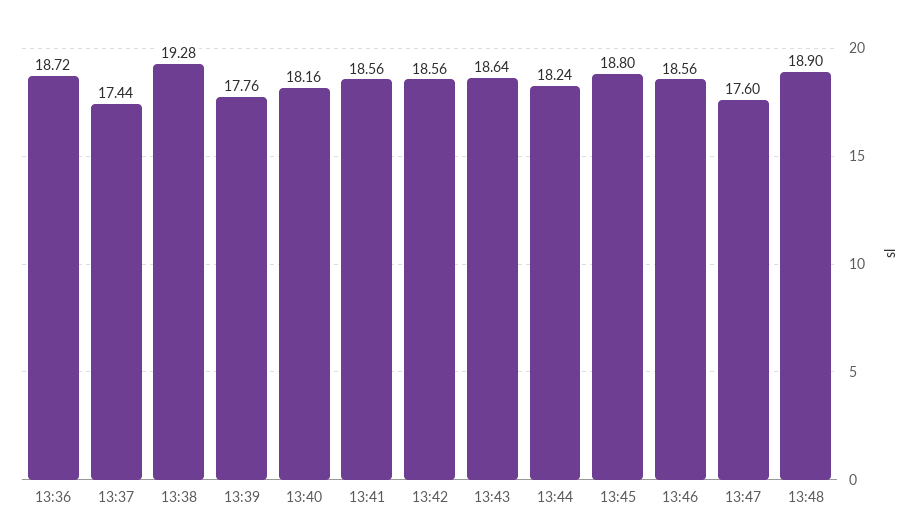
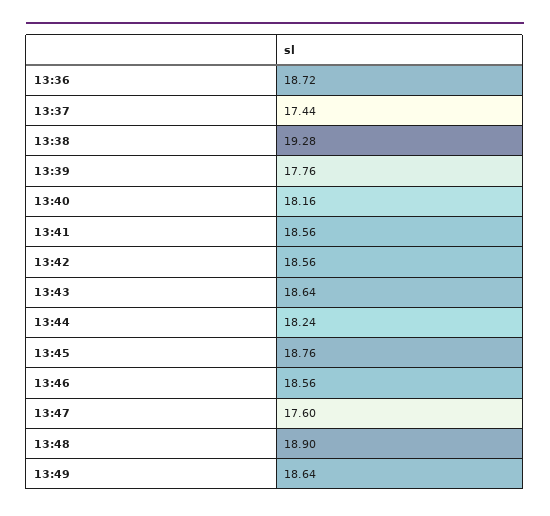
13:45: 18.8 -> 18.76
13:49: none -> 18.64

